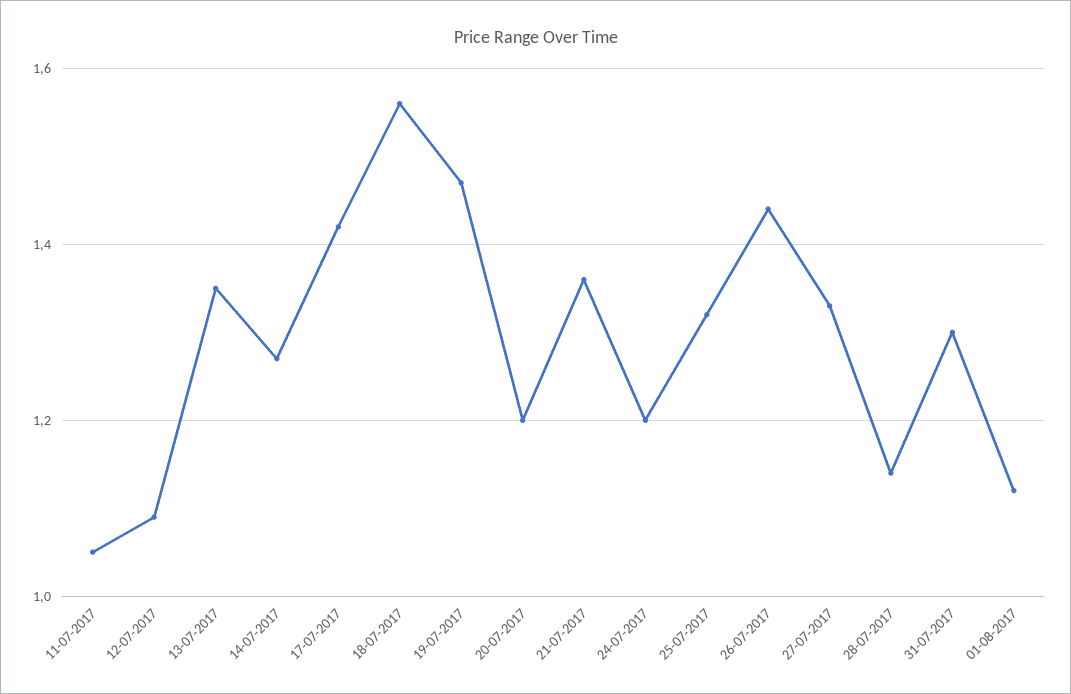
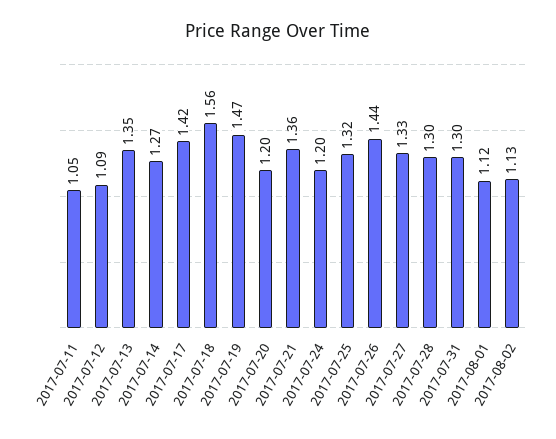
28-07-2017: 1.15 -> 1.3
2017-08-02: none -> 1.13

